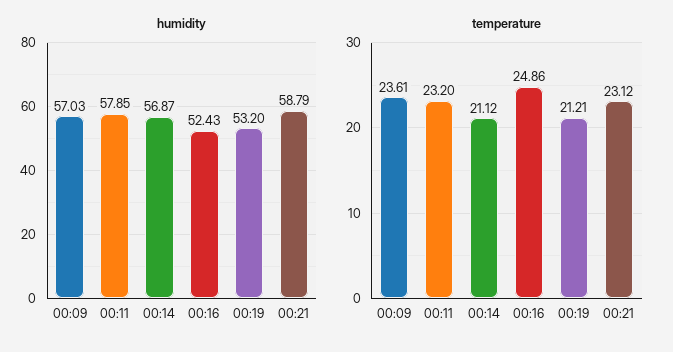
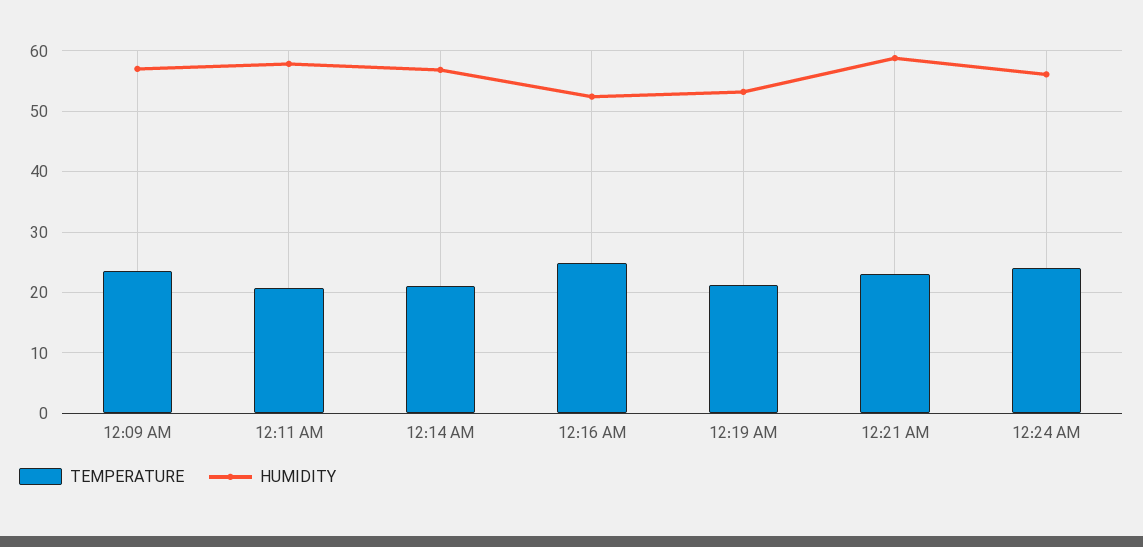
temperature, 00:11: 23.2 -> 21
temperature, 12:24 AM: none -> 24
humidity, 12:24 AM: none -> 56

